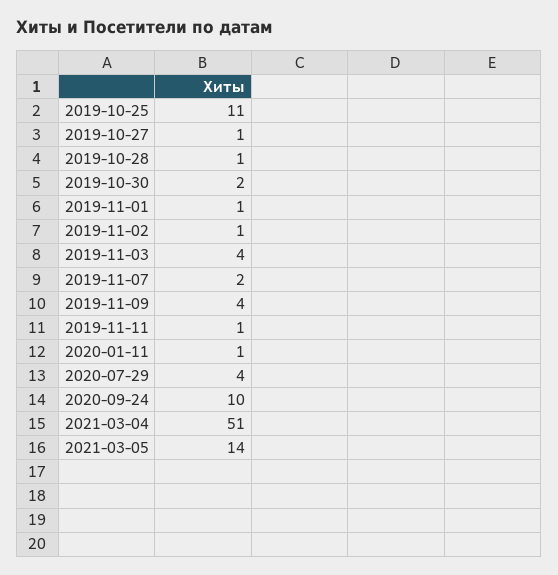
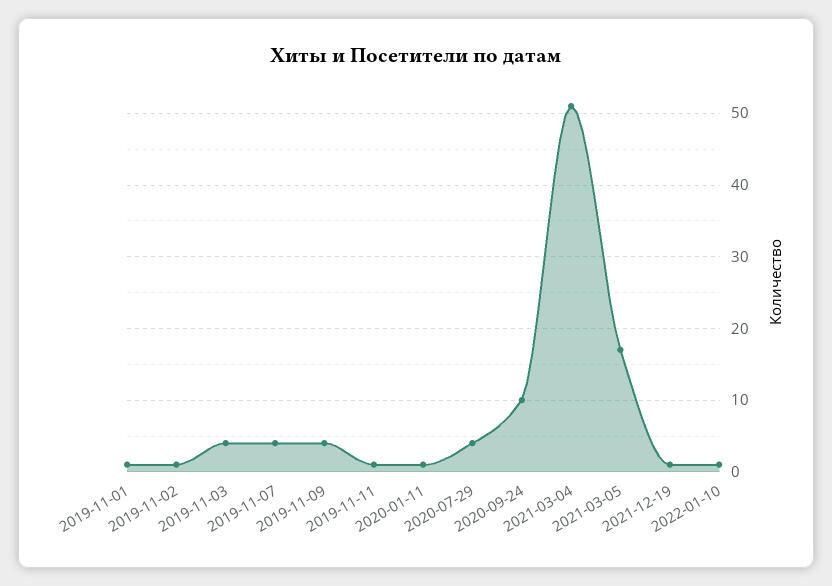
2019-10-25: 11 -> none
2019-10-27: 1 -> none
2019-10-28: 1 -> none
2019-10-30: 2 -> none
2019-11-07: 2 -> 4
2021-03-05: 14 -> 17
2021-12-19: none -> 1
2022-01-10: none -> 1

